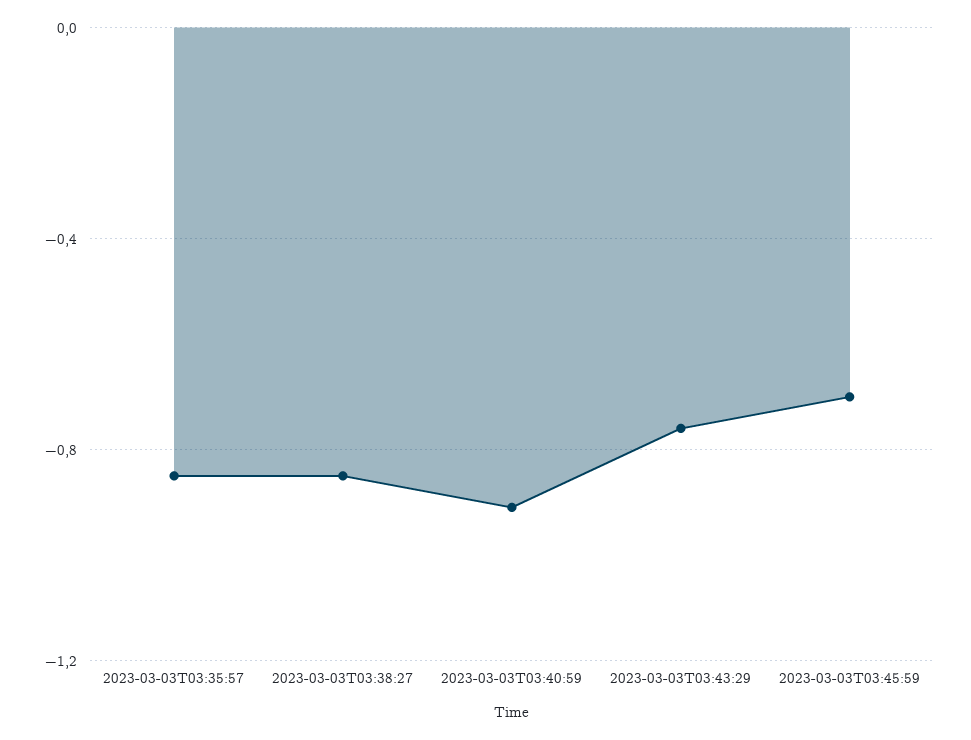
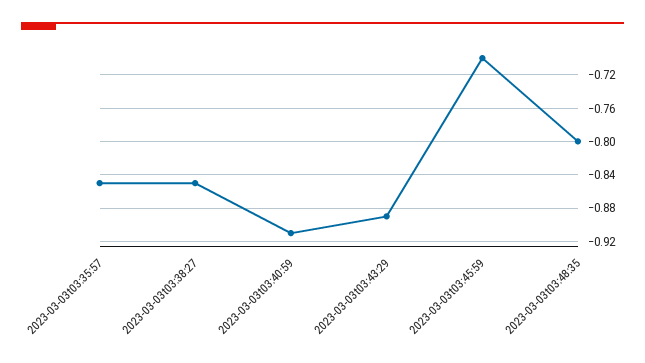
2023-03-03T03:43:29: -0.75 -> -0.89
2023-03-03t03:48:35: none -> -0.8

